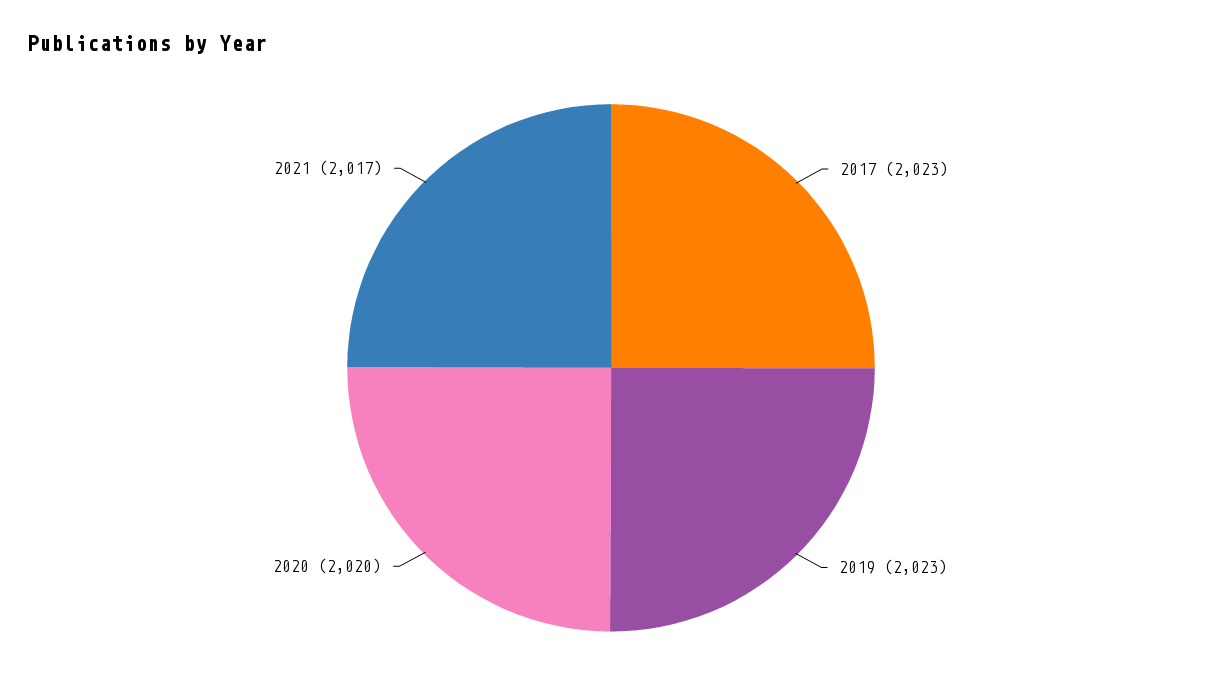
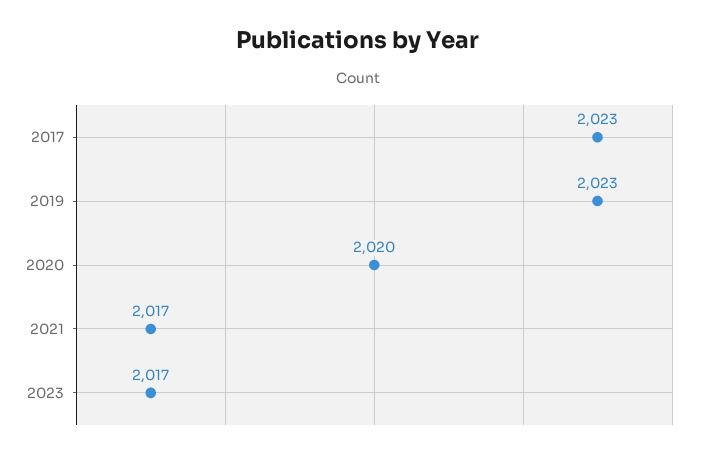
2023: none -> 2017

